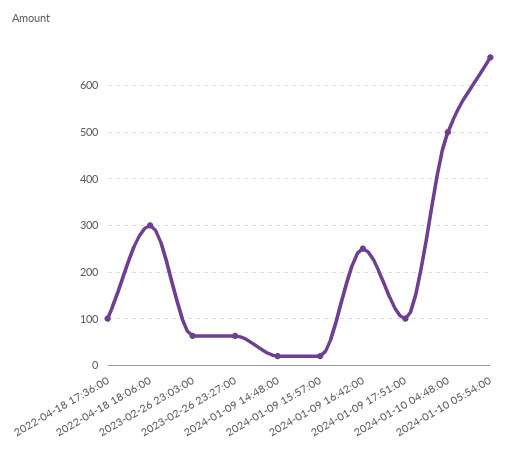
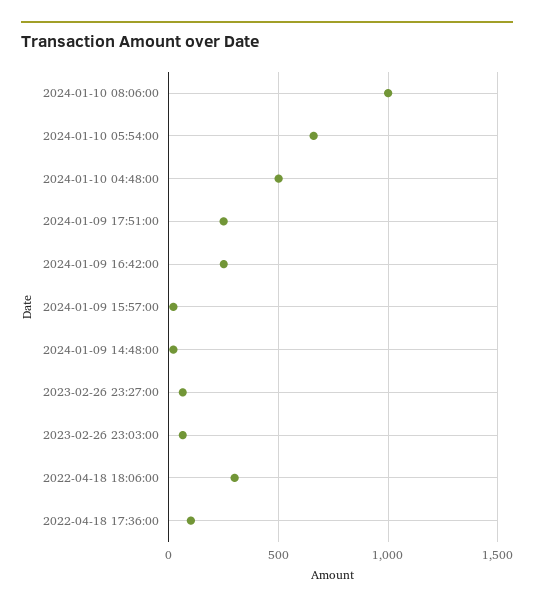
2024-01-09 17:51:00: 100 -> 250
2024-01-10 08:06:00: none -> 1000

